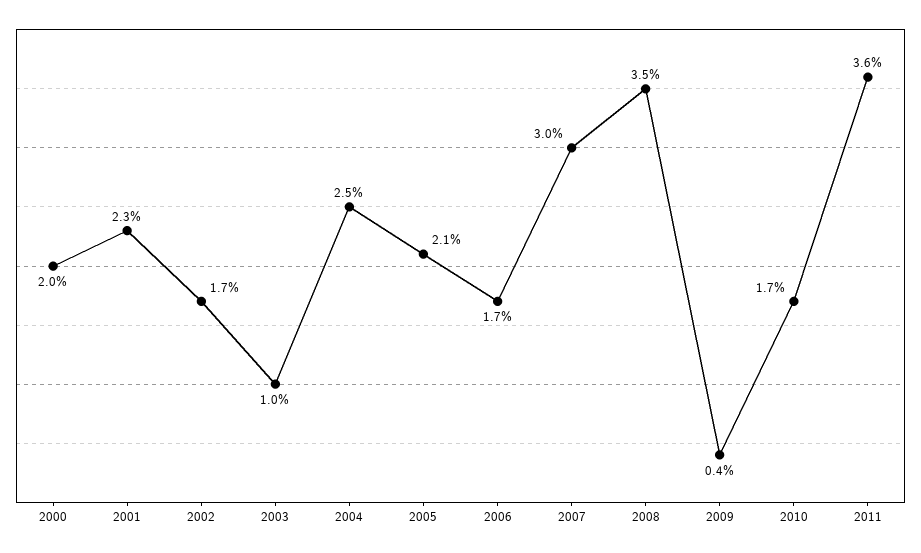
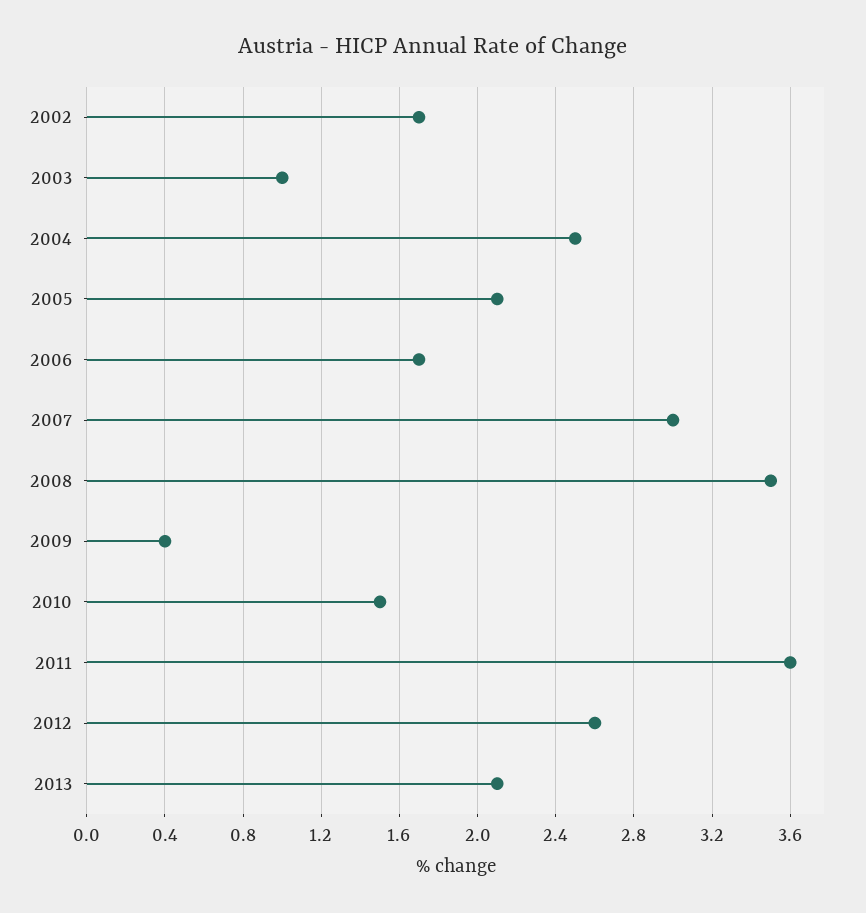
2000: 2 -> none
2001: 2.3 -> none
2010: 1.7 -> 1.5
2012: none -> 2.6
2013: none -> 2.1

